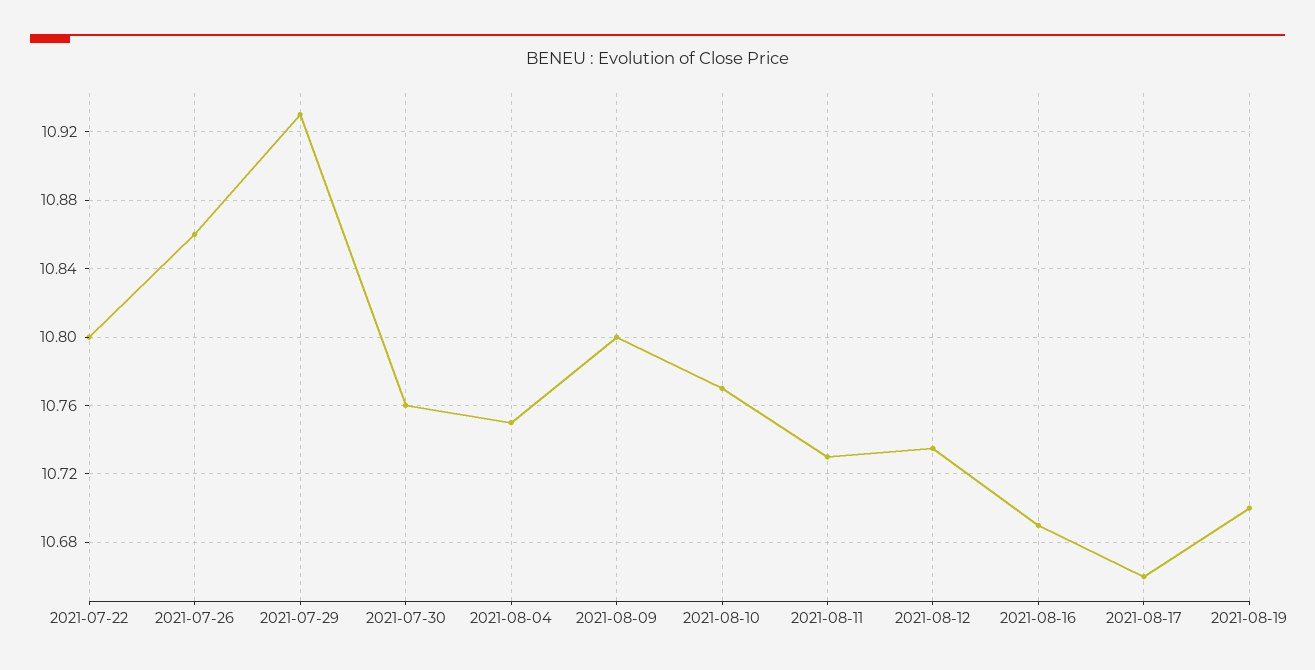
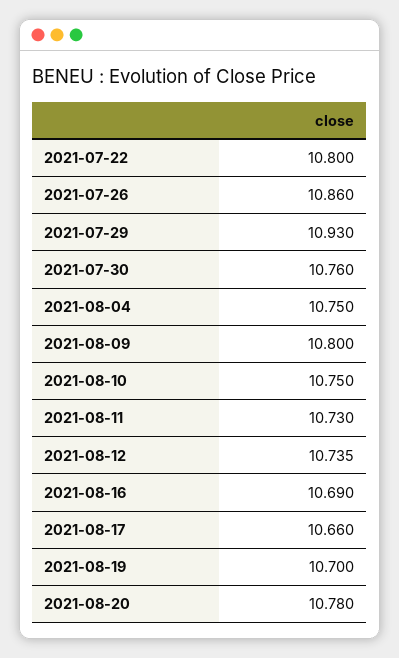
2021-08-10: 10.77 -> 10.75
2021-08-20: none -> 10.78

